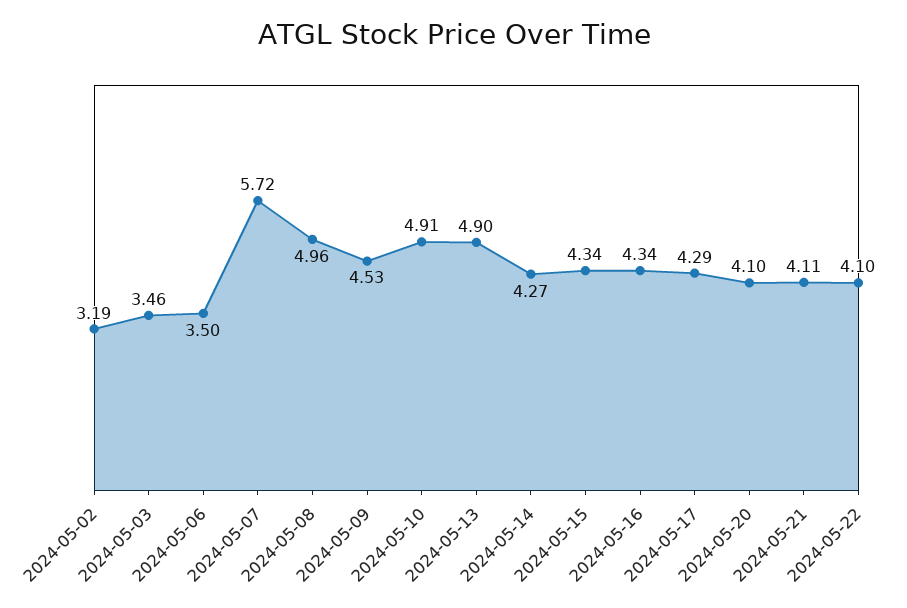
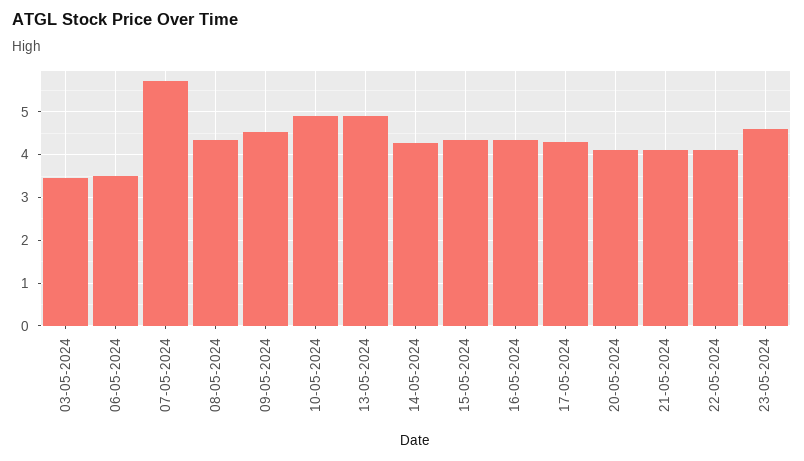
2024-05-02: 3.19 -> none
2024-05-08: 4.96 -> 4.4
23-05-2024: none -> 4.6

